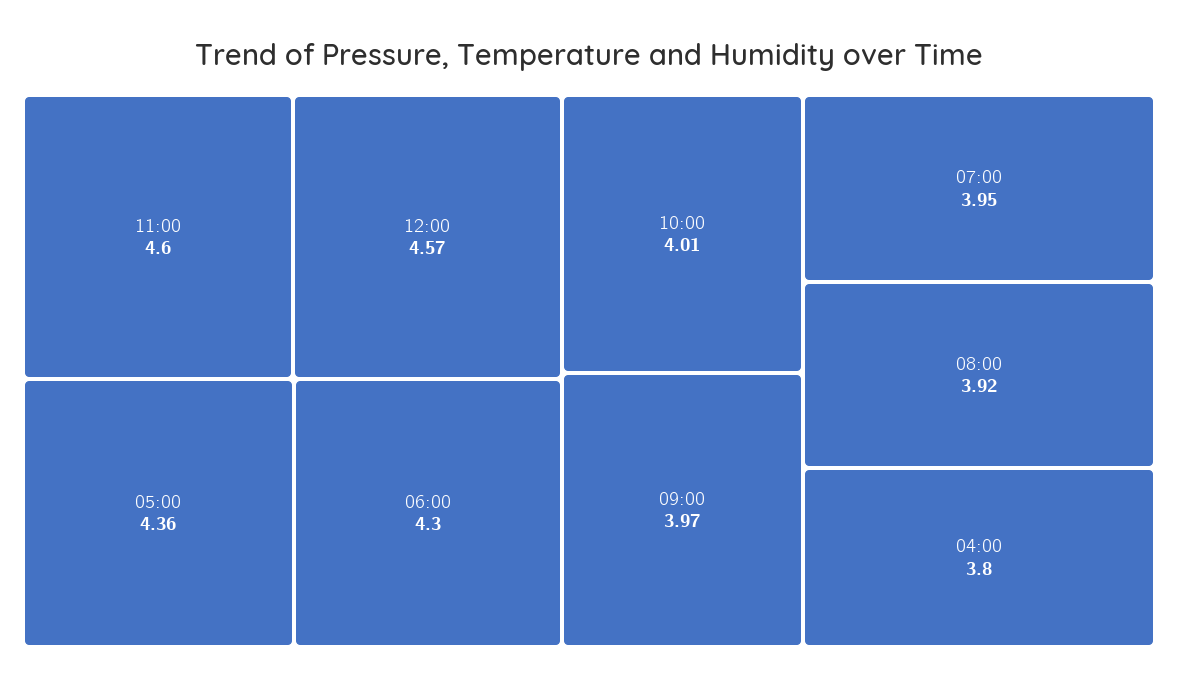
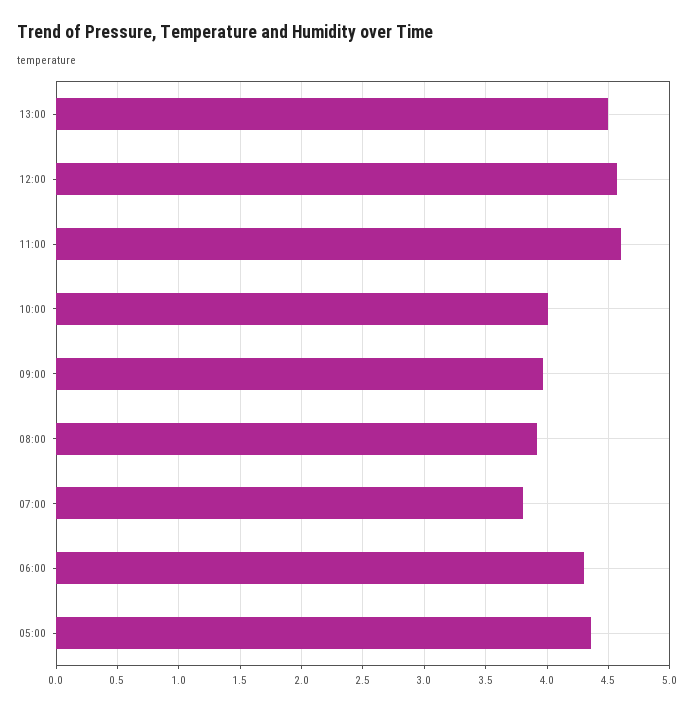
07:00: 3.95 -> 3.8
04:00: 3.8 -> none
13:00: none -> 4.5

